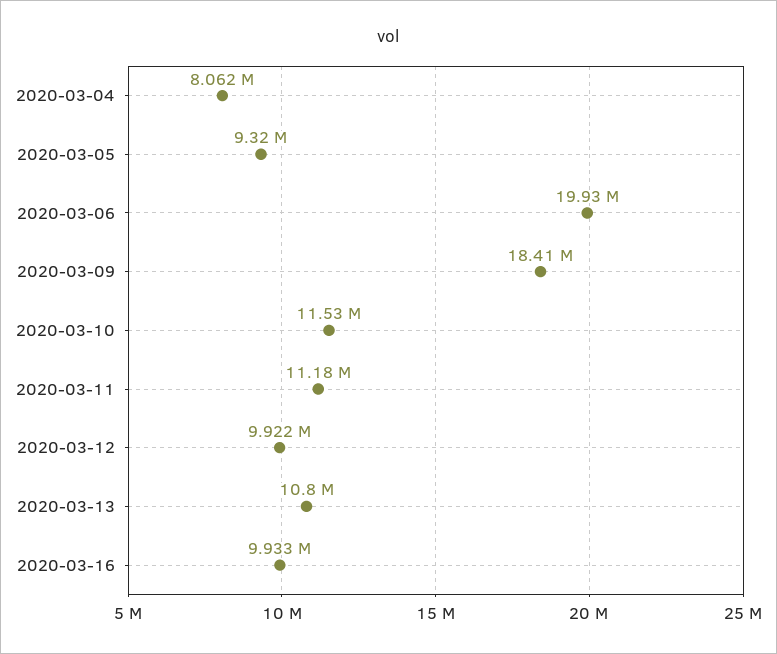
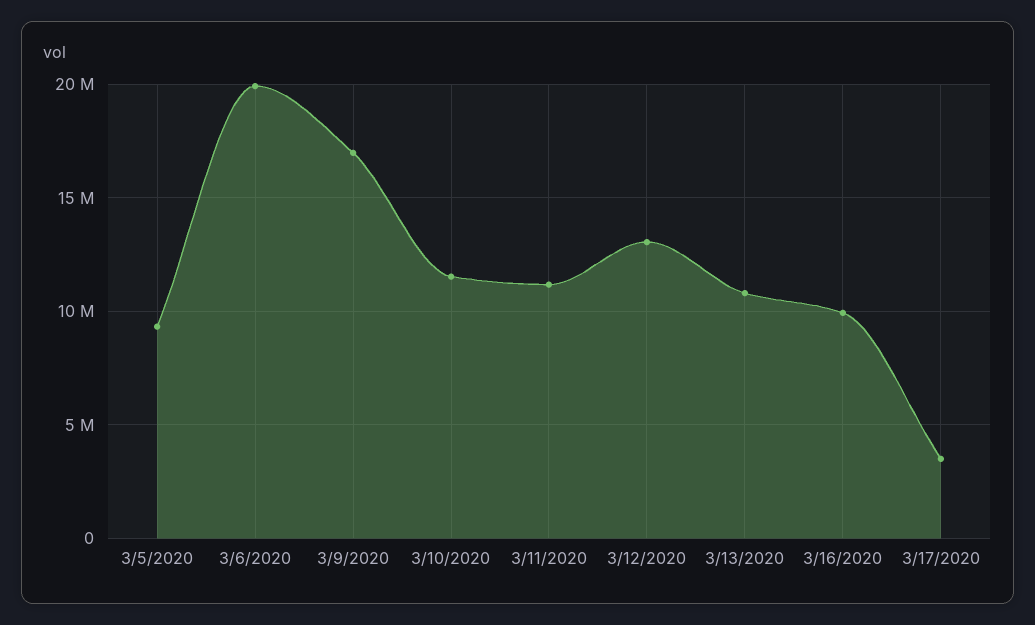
2020-03-04: 8062000 -> none
2020-03-09: 18410000 -> 17000000
2020-03-12: 9922000 -> 13000000
3/17/2020: none -> 3500000

